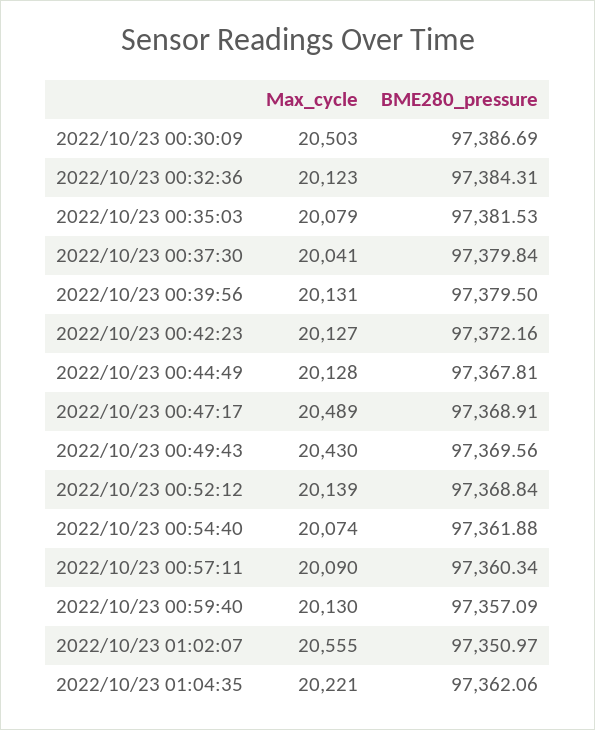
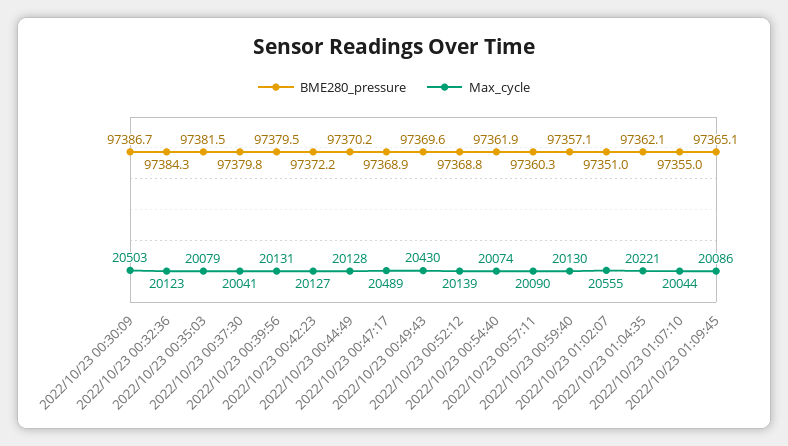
BME280_pressure, 2022/10/23 00:44:49: 97367.81 -> 97370.2
BME280_pressure, 2022/10/23 01:07:10: none -> 97355
Max_cycle, 2022/10/23 01:07:10: none -> 20044
BME280_pressure, 2022/10/23 01:09:45: none -> 97365.1
Max_cycle, 2022/10/23 01:09:45: none -> 20086

